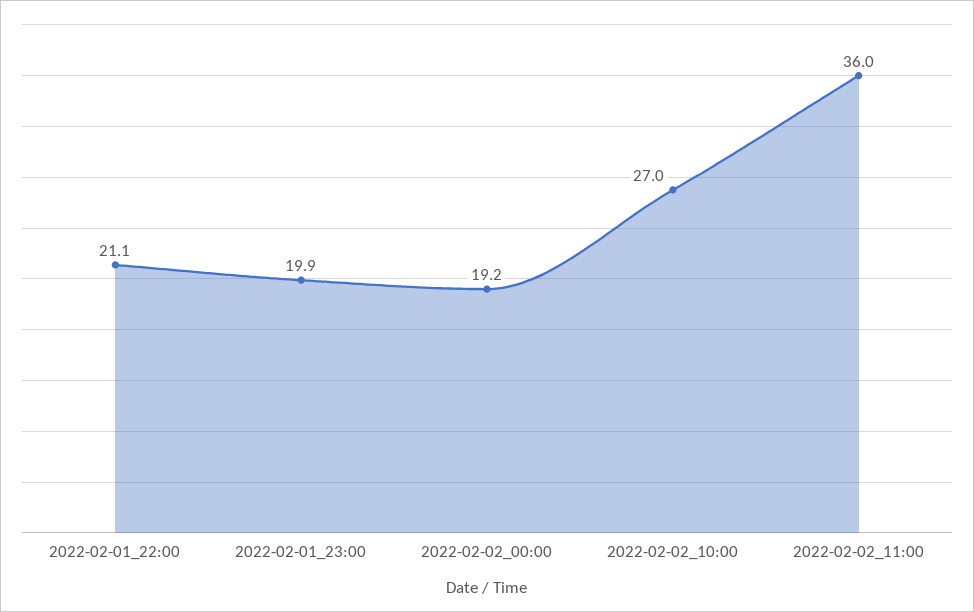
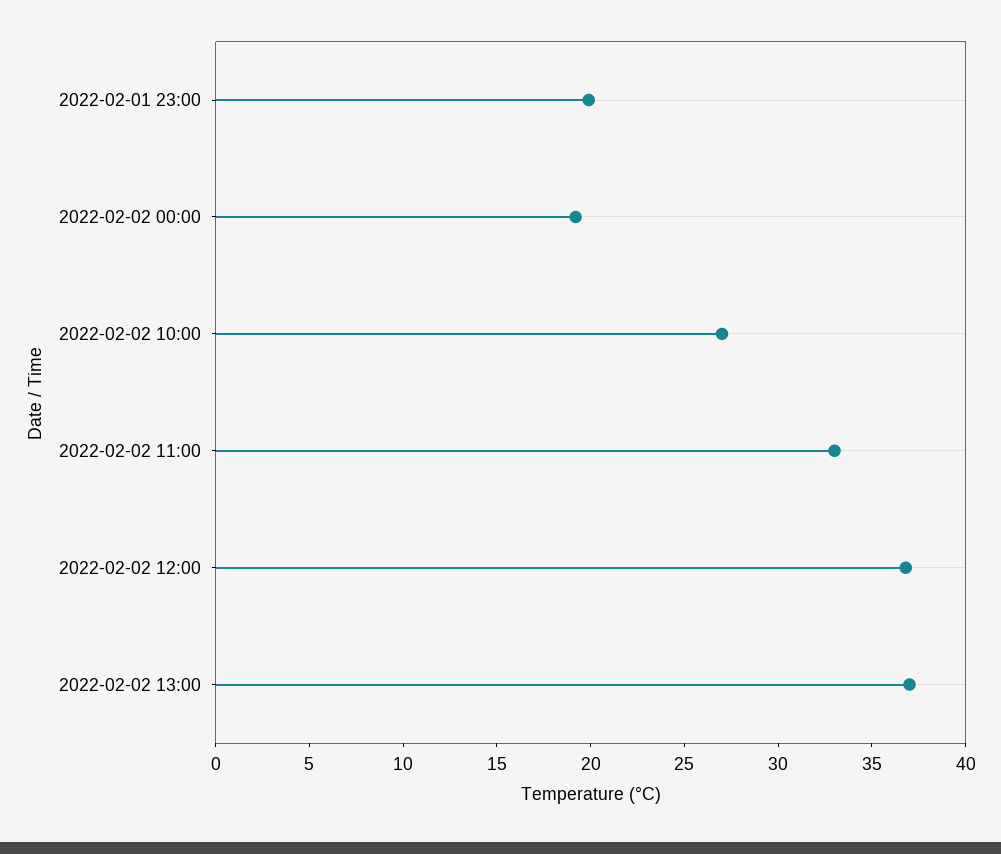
2022-02-01_22:00: 21.1 -> none
2022-02-02_11:00: 36 -> 33
2022-02-02 12:00: none -> 37
2022-02-02 13:00: none -> 37

